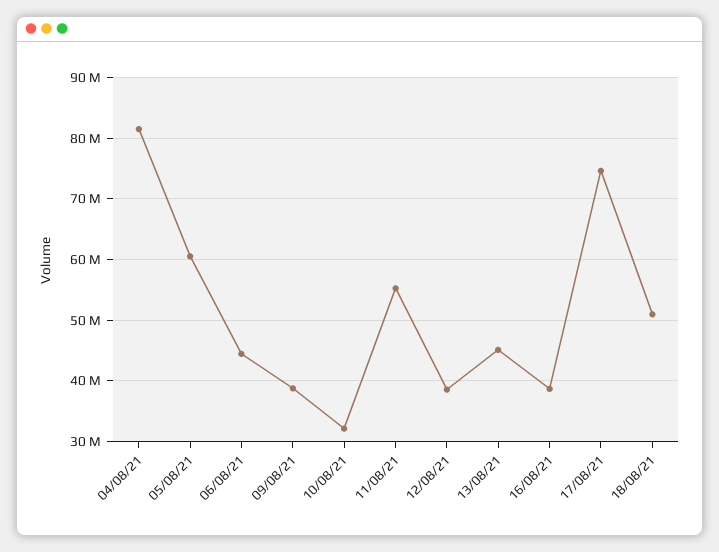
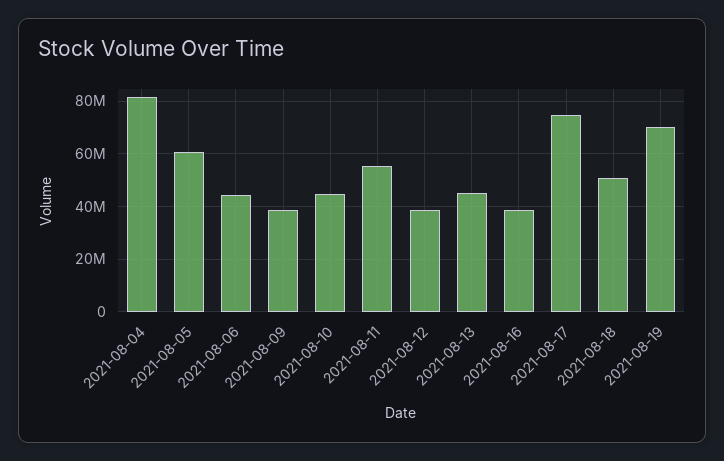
10/08/21: 32000000 -> 45000000
2021-08-19: none -> 70000000

